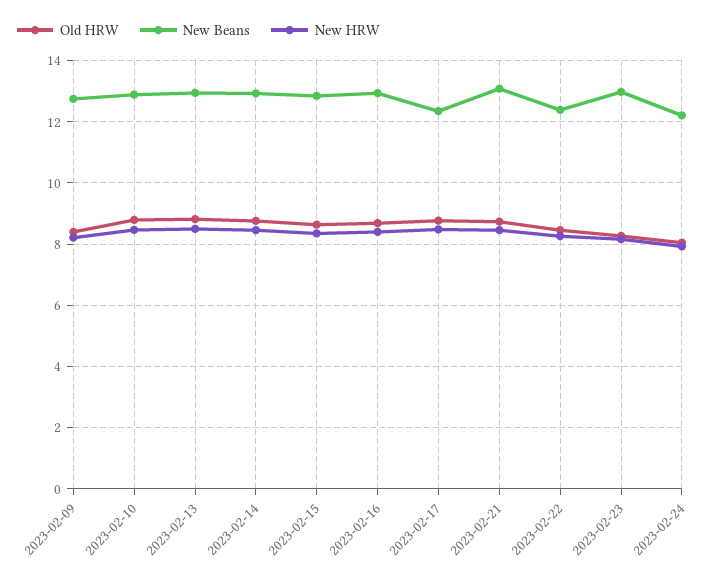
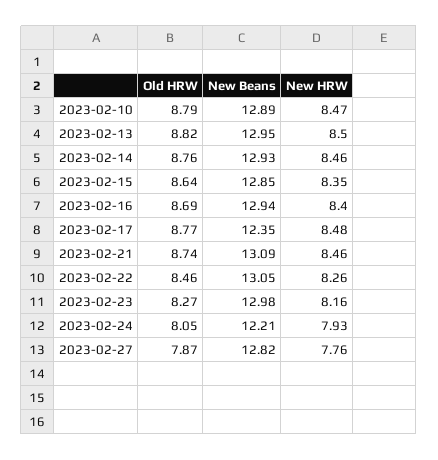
Old HRW, 2023-02-09: 8.4 -> none
New Beans, 2023-02-09: 12.8 -> none
New HRW, 2023-02-09: 8.2 -> none
New Beans, 2023-02-22: 12.4 -> 13.05
Old HRW, 2023-02-27: none -> 7.87
New Beans, 2023-02-27: none -> 12.82
New HRW, 2023-02-27: none -> 7.76

